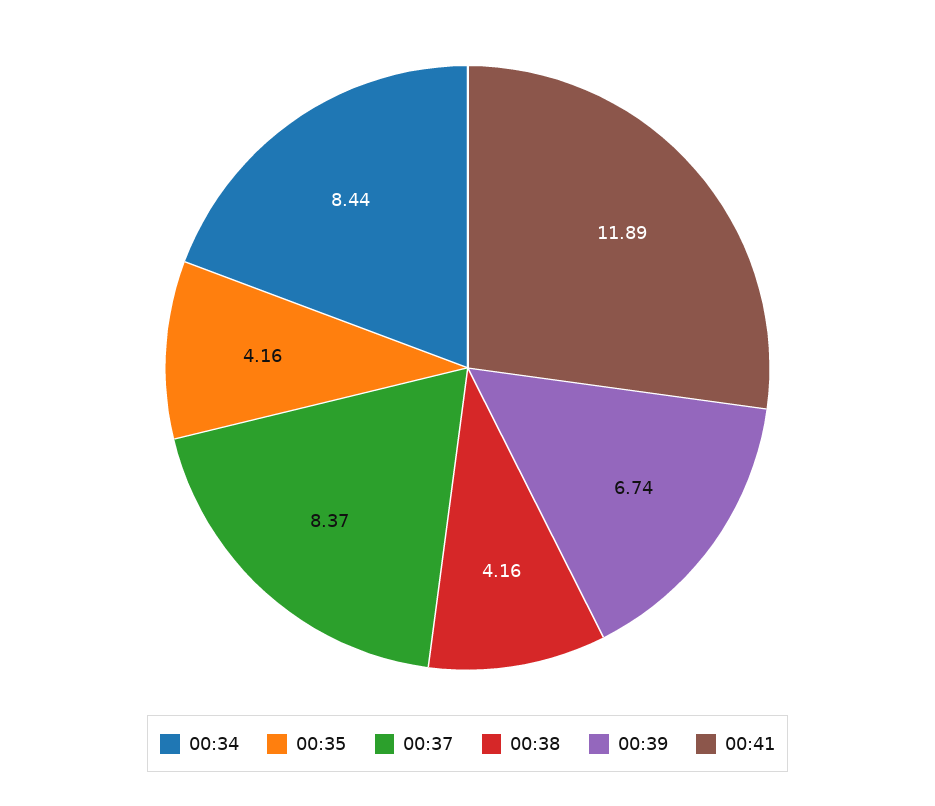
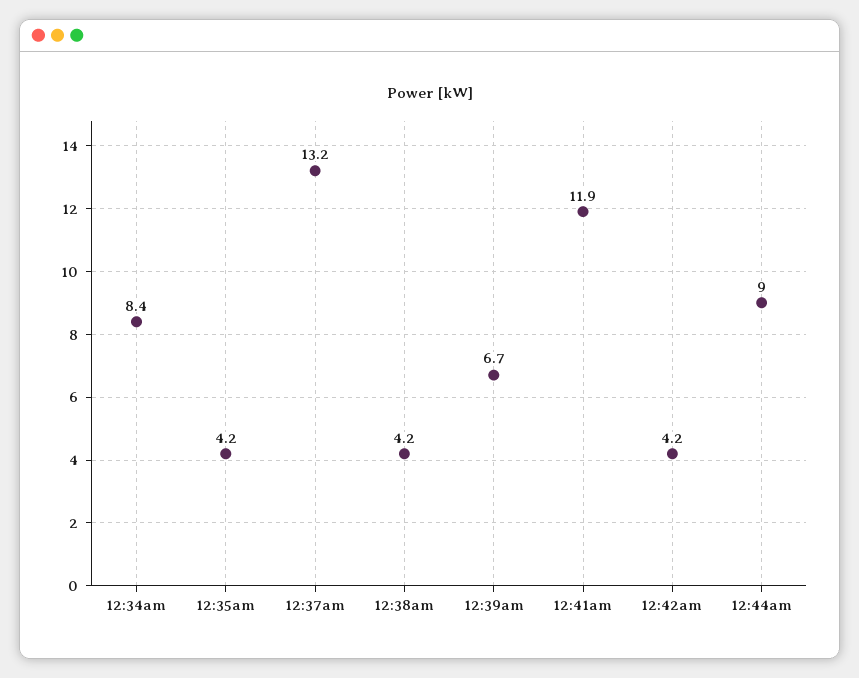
00:37: 8.37 -> 13.2
12:42am: none -> 4.2
12:44am: none -> 9

